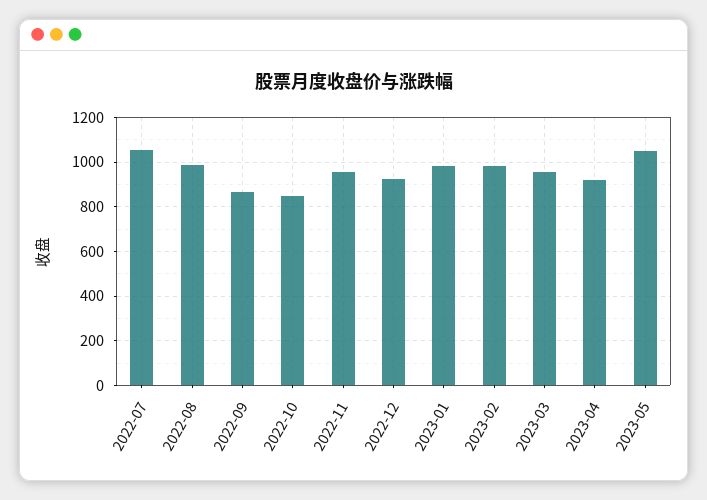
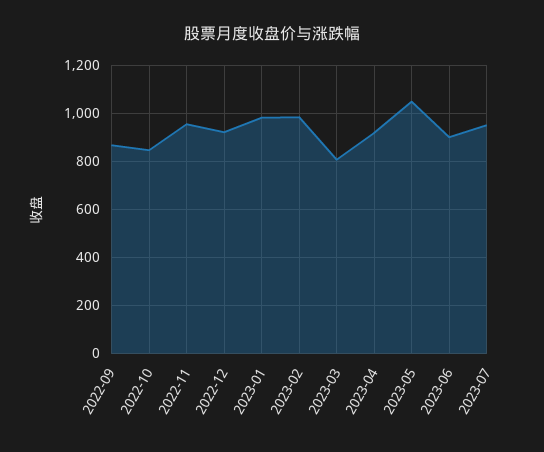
2022-07: 1050 -> none
2022-08: 1000 -> none
2023-03: 950 -> 800
2023-06: none -> 900
2023-07: none -> 950

